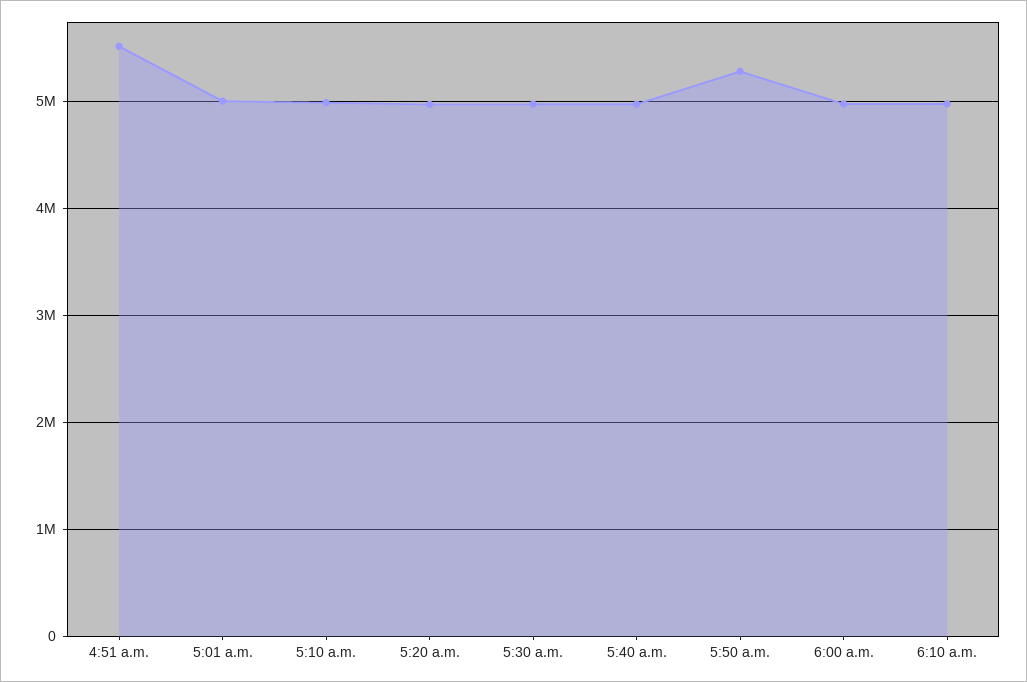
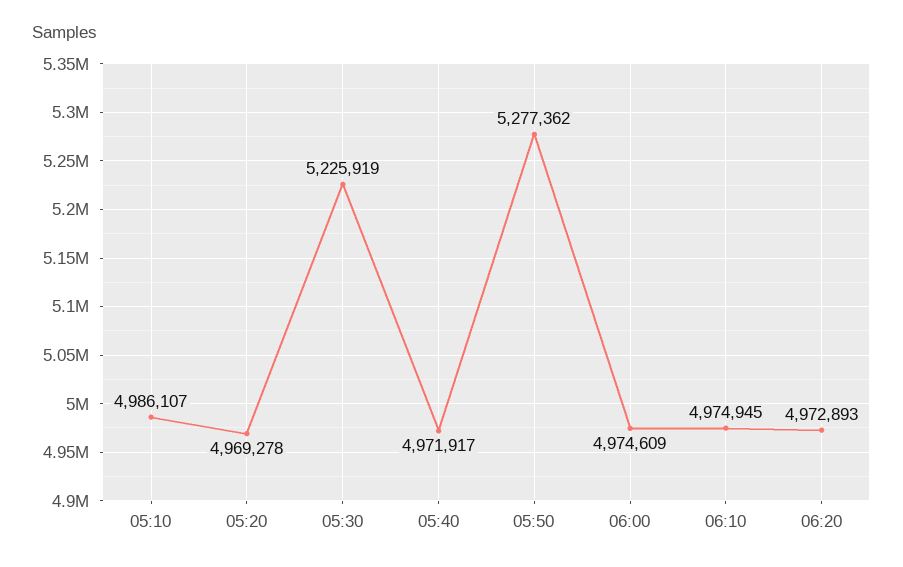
4:51 a.m.: 5500000 -> none
5:01 a.m.: 5000000 -> none
5:30 a.m.: 5000000 -> 5225919
06:20: none -> 4972893

